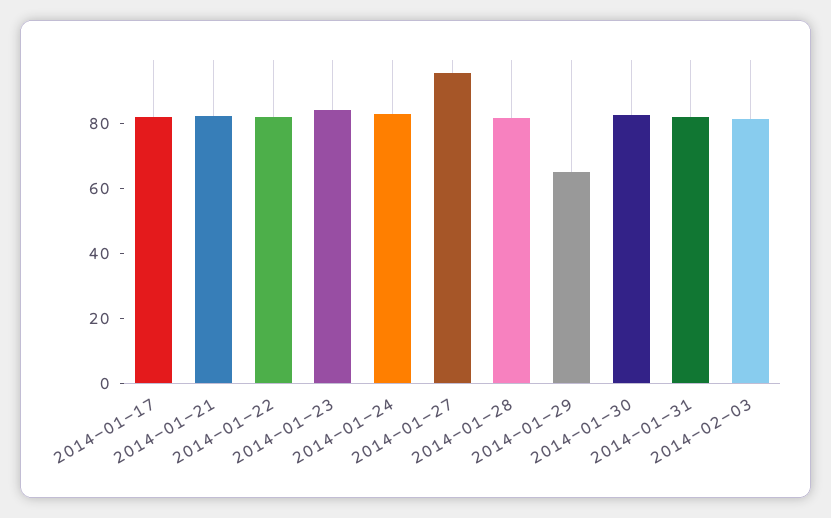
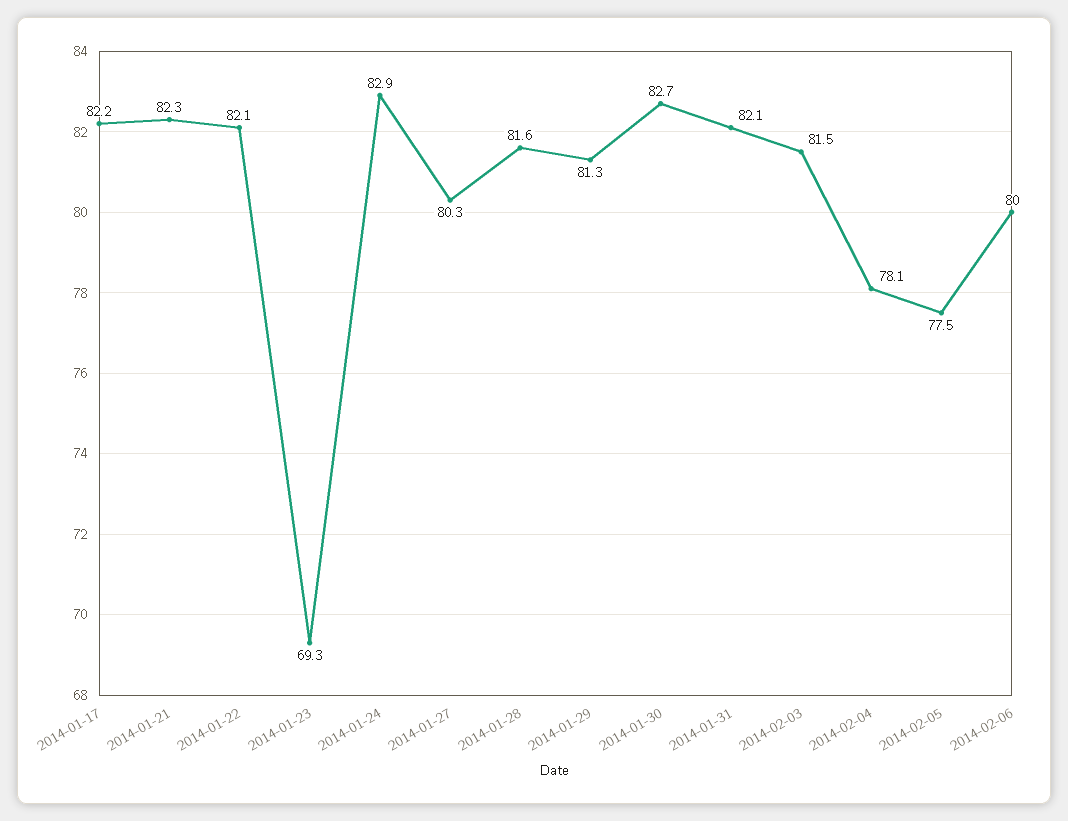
2014-01-23: 85 -> 69.3
2014-01-27: 95 -> 80.3
2014-01-29: 65 -> 81.3
2014-02-04: none -> 78.1
2014-02-05: none -> 77.5
2014-02-06: none -> 80

